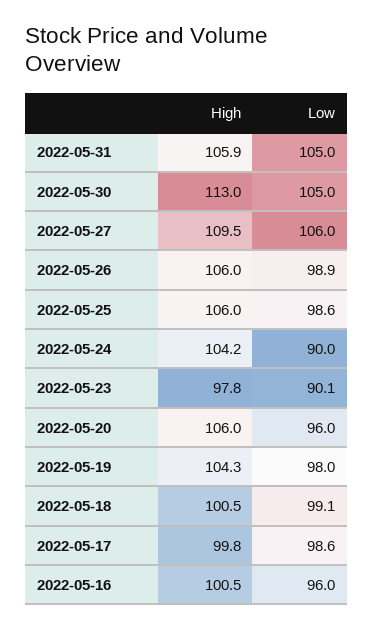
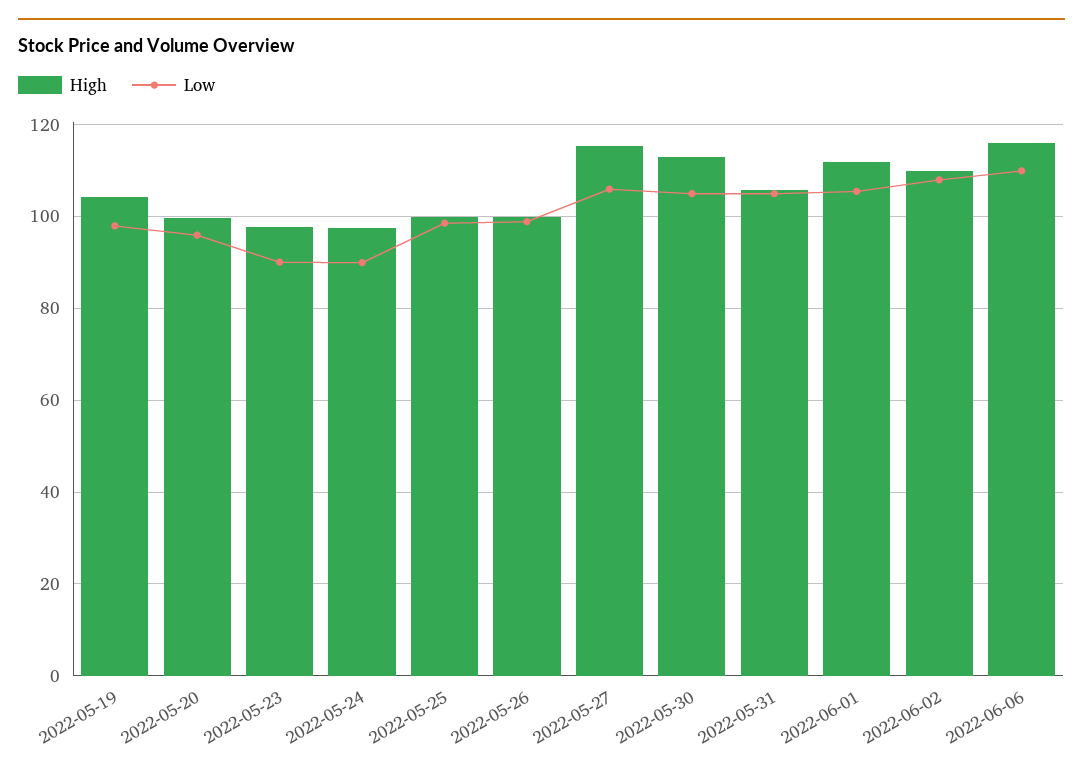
High, 2022-05-27: 109.5 -> 116
High, 2022-05-26: 106 -> 100
High, 2022-05-25: 106 -> 100
High, 2022-05-24: 104.2 -> 98
High, 2022-05-20: 106 -> 100
High, 2022-05-18: 100.5 -> none
Low, 2022-05-18: 99.1 -> none
High, 2022-05-17: 99.8 -> none
Low, 2022-05-17: 98.6 -> none
High, 2022-05-16: 100.5 -> none
Low, 2022-05-16: 96 -> none
High, 2022-06-01: none -> 112
Low, 2022-06-01: none -> 106
High, 2022-06-02: none -> 110
Low, 2022-06-02: none -> 108
High, 2022-06-06: none -> 116
Low, 2022-06-06: none -> 110

